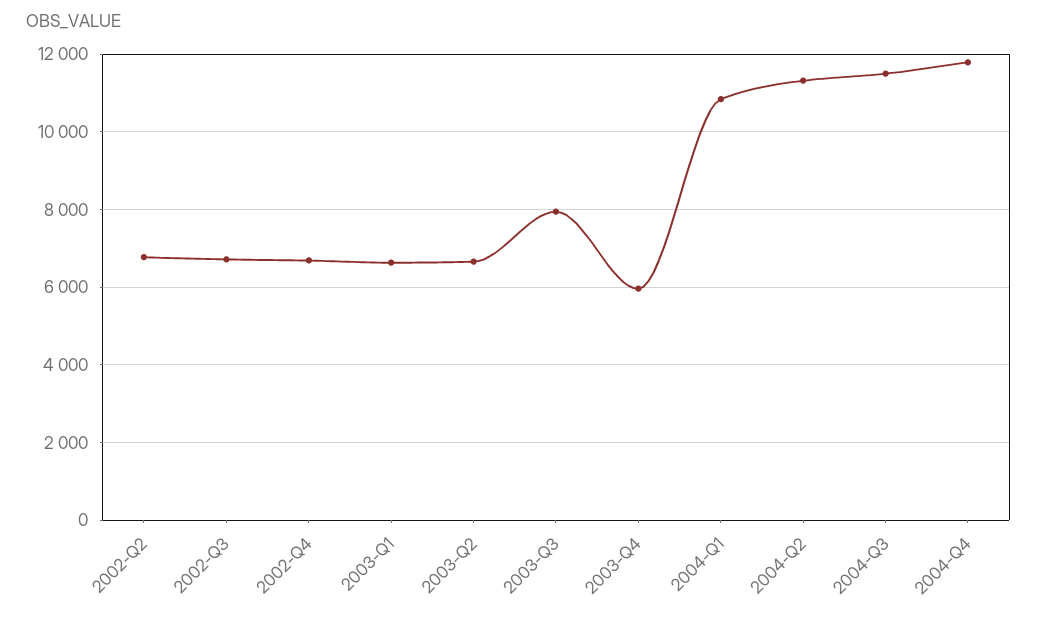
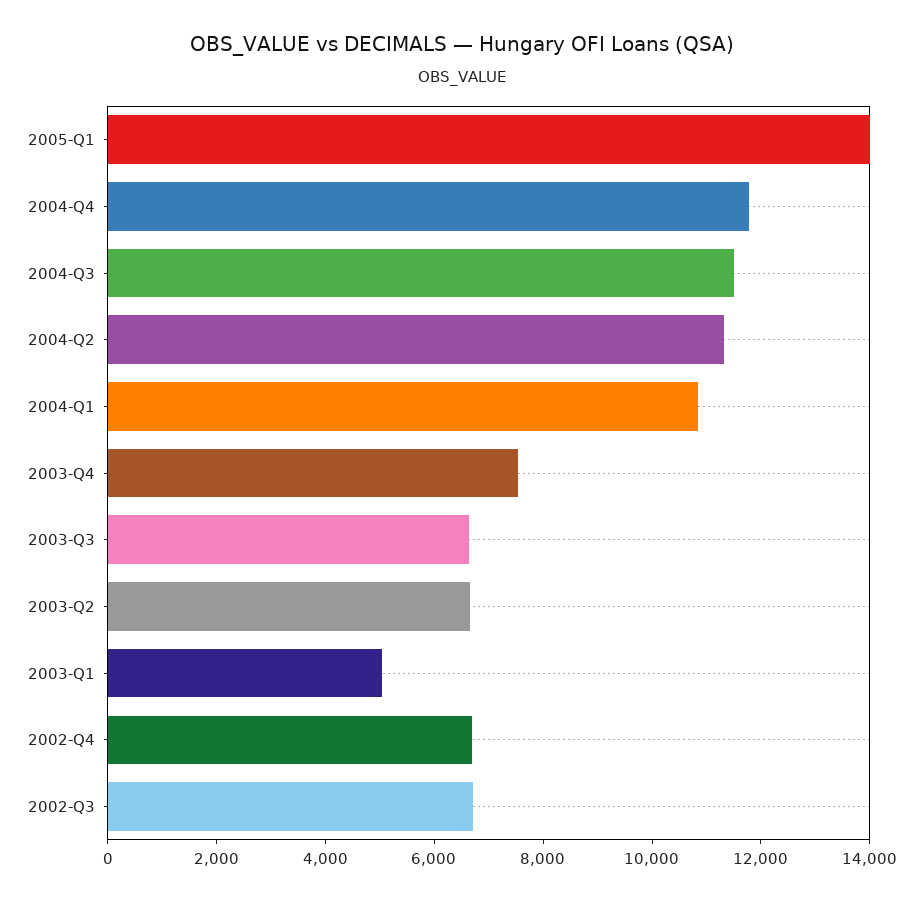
2002-Q2: 6800 -> none
2003-Q1: 6600 -> 5000
2003-Q3: 8000 -> 6500
2003-Q4: 6000 -> 7500
2005-Q1: none -> 14000

